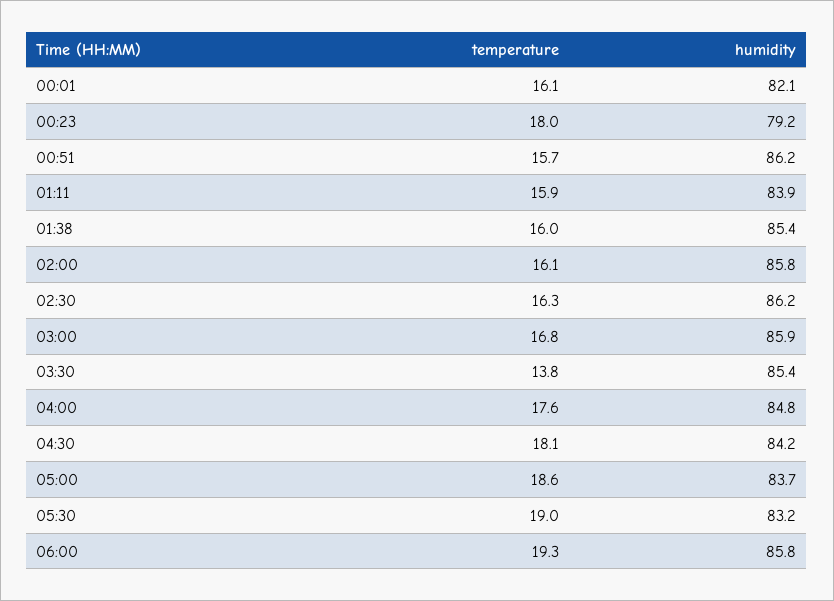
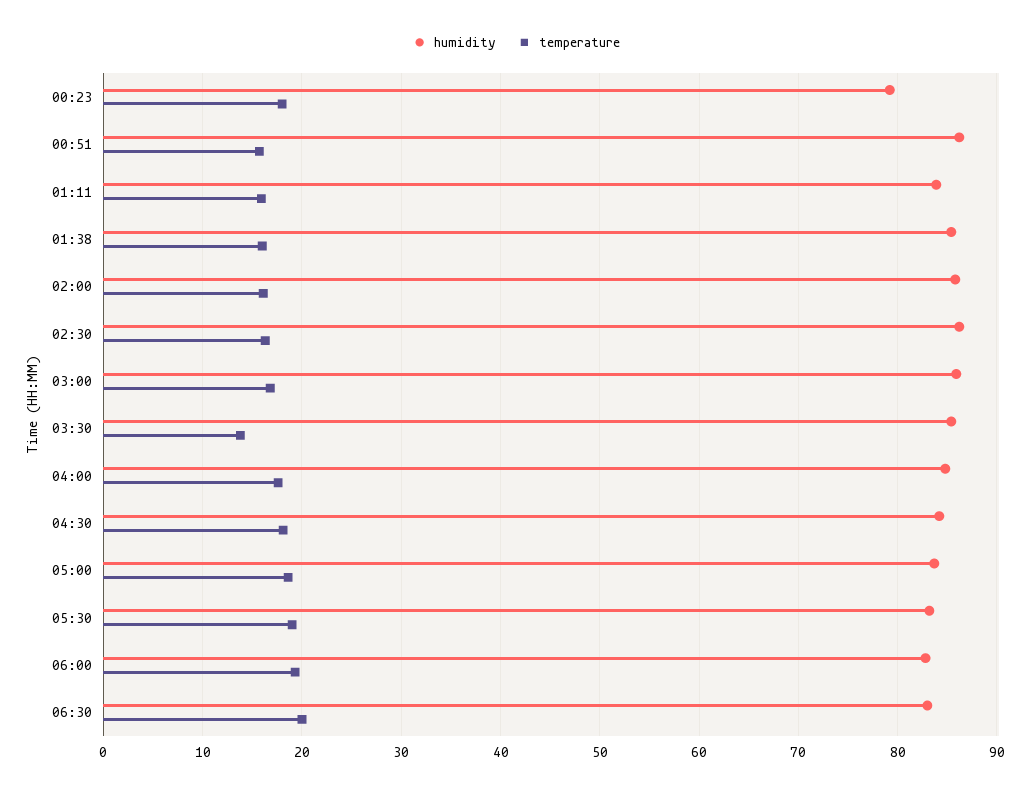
temperature, 00:01: 16.1 -> none
humidity, 00:01: 82.1 -> none
humidity, 06:00: 85.8 -> 83
humidity, 06:30: none -> 83
temperature, 06:30: none -> 20

